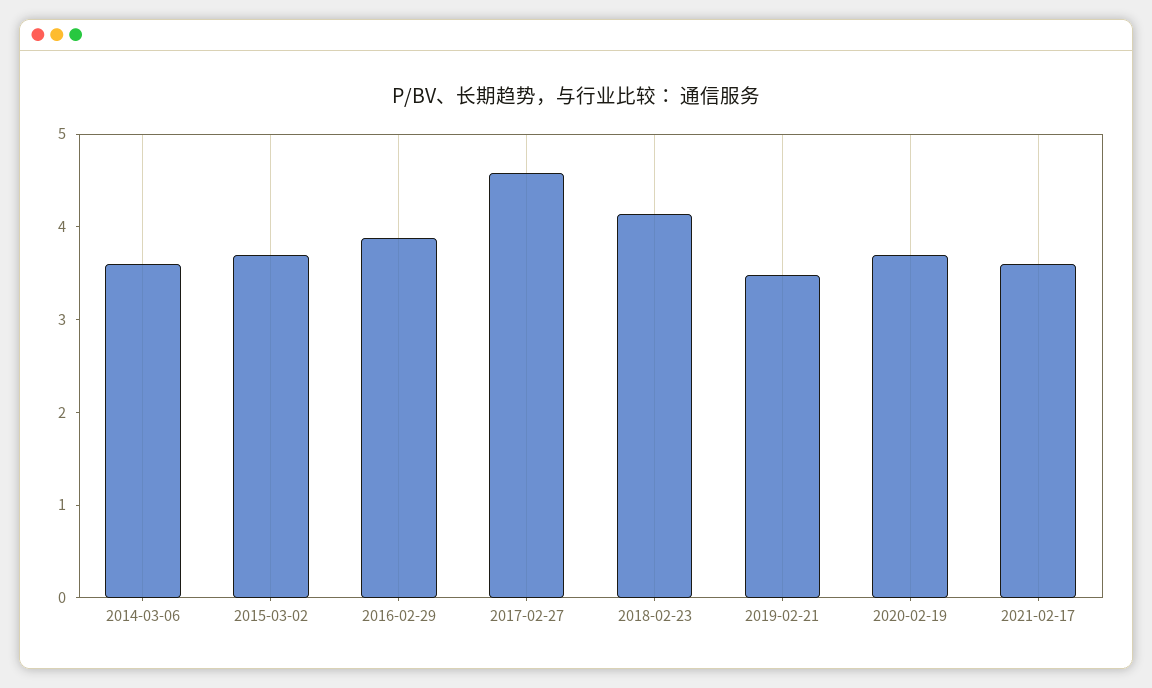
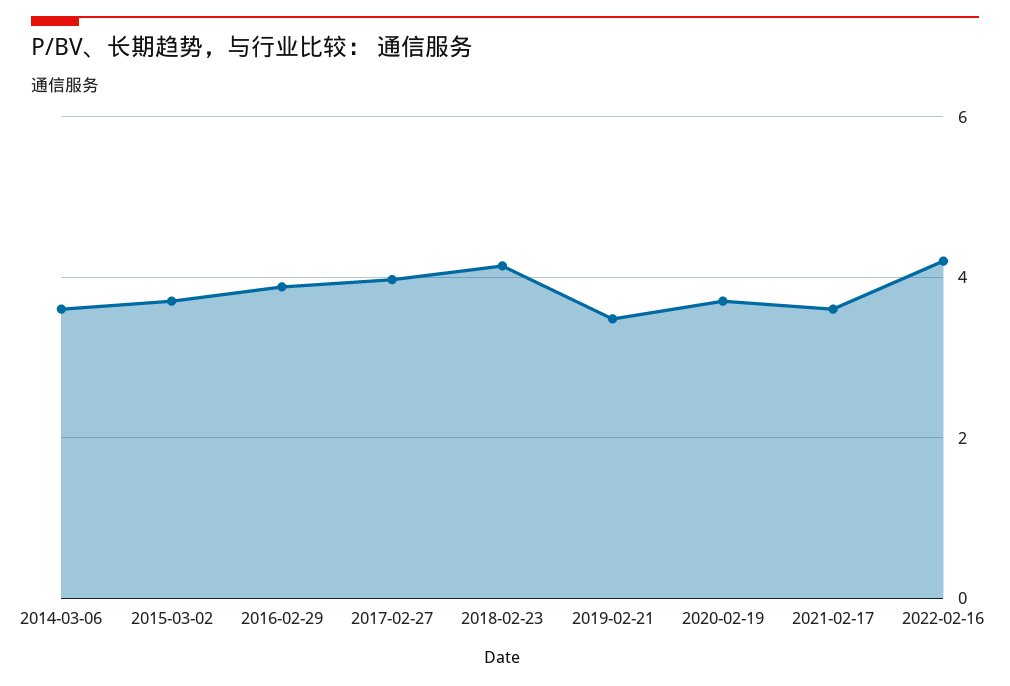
2017-02-27: 4.6 -> 4
2022-02-16: none -> 4.2

